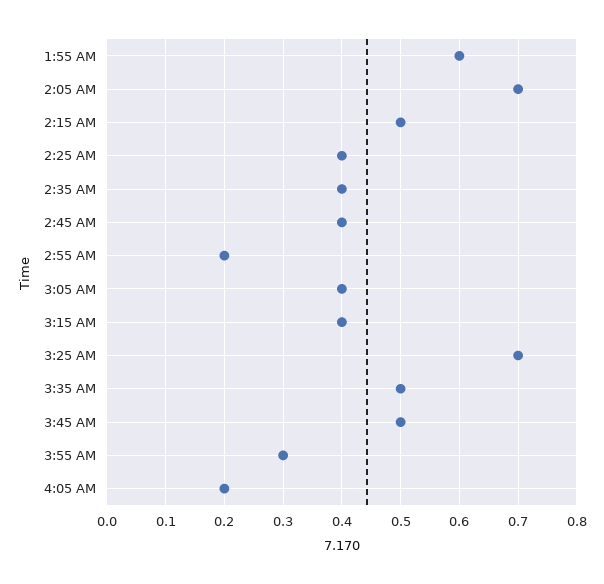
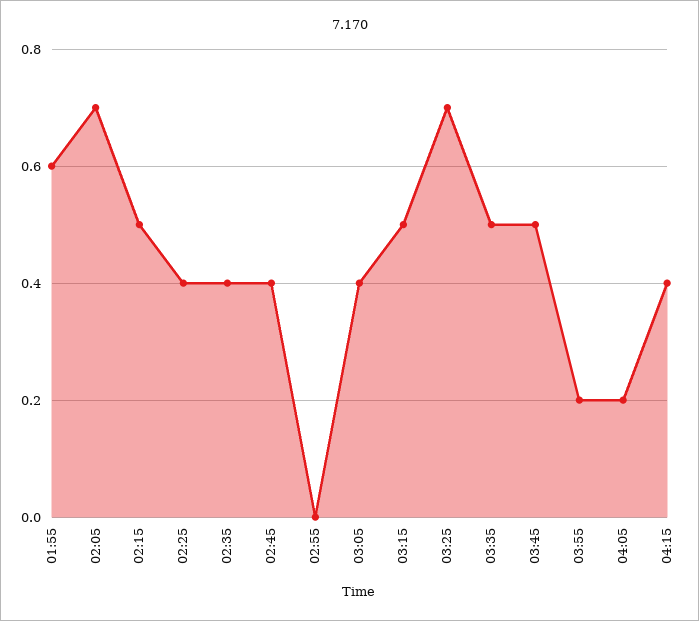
2:55 AM: 0.2 -> 0
3:15 AM: 0.4 -> 0.5
3:55 AM: 0.3 -> 0.2
04:15: none -> 0.4

